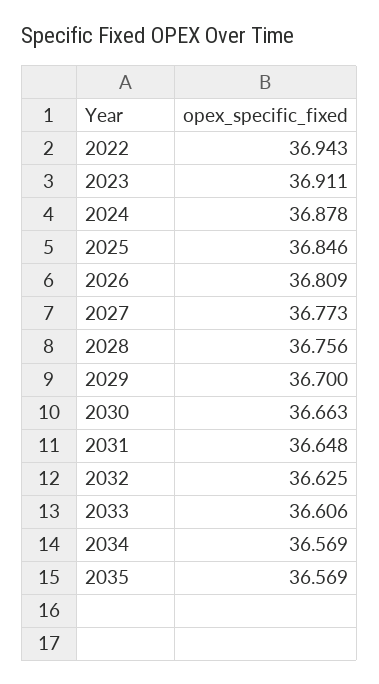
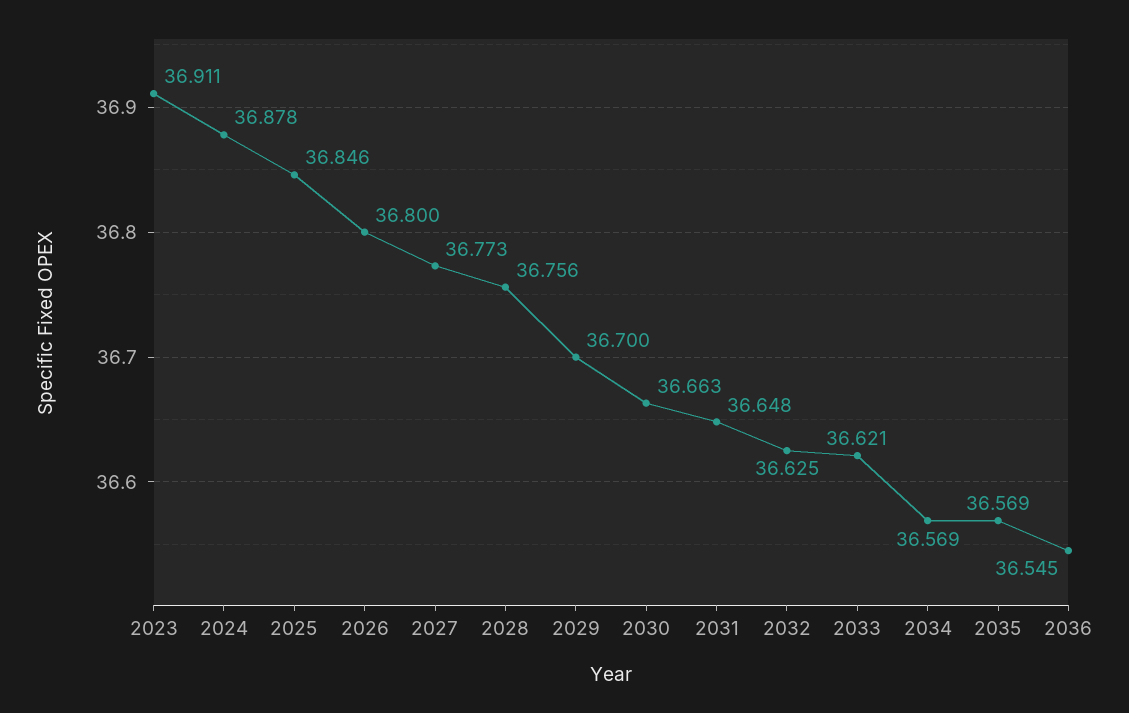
2022: 36.943 -> none
2026: 36.809 -> 36.8
2033: 36.606 -> 36.621
2036: none -> 36.545

